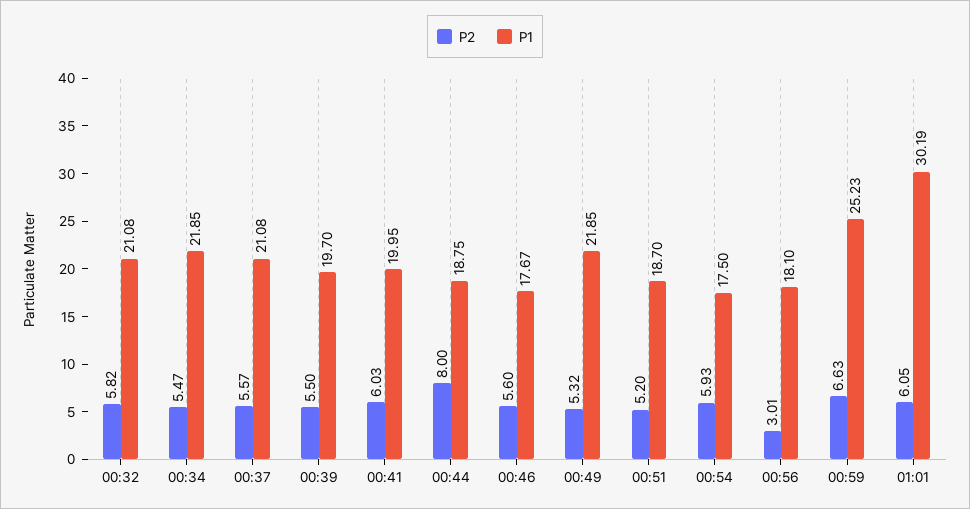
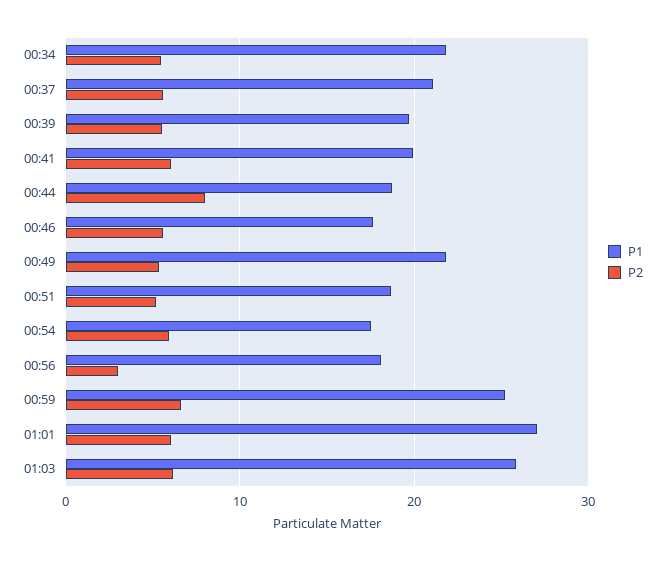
P2, 00:32: 5.82 -> none
P1, 00:32: 21.08 -> none
P1, 01:01: 30.19 -> 27
P1, 01:03: none -> 26
P2, 01:03: none -> 6

